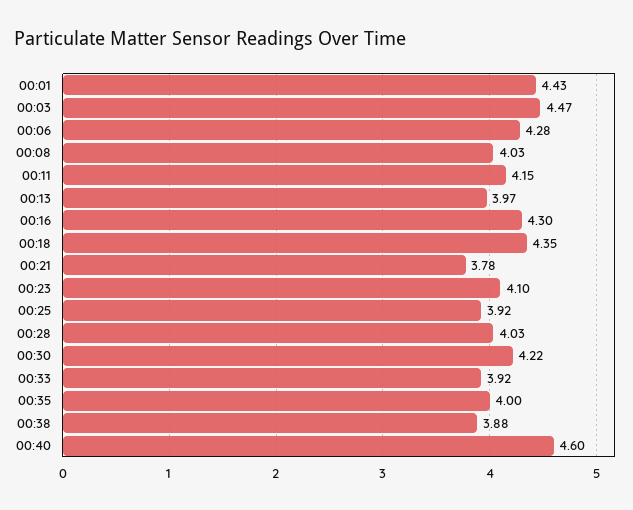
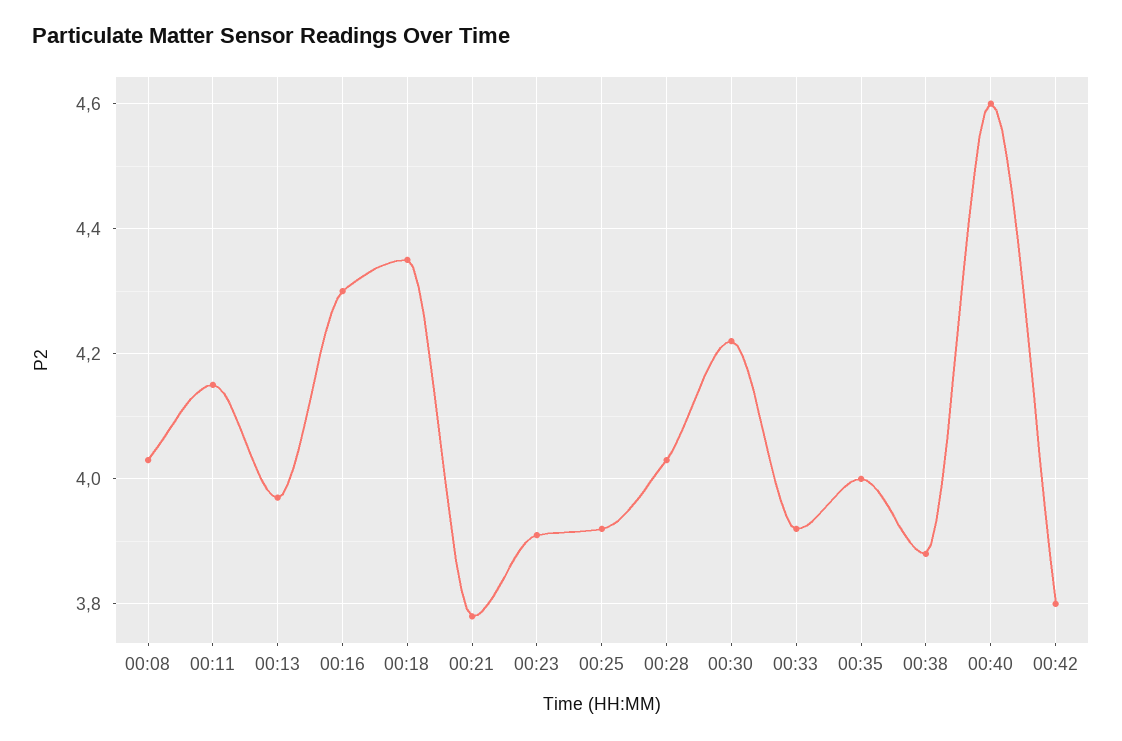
00:01: 4.43 -> none
00:03: 4.47 -> none
00:06: 4.28 -> none
00:23: 4.1 -> 3.9
00:42: none -> 3.8

